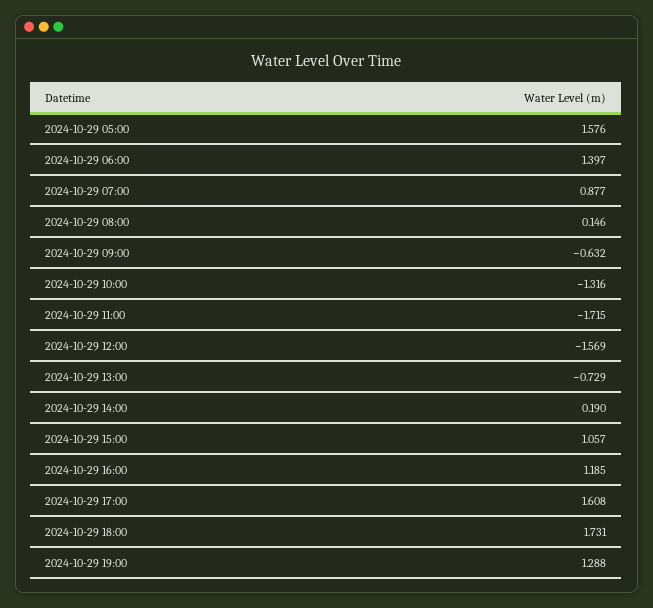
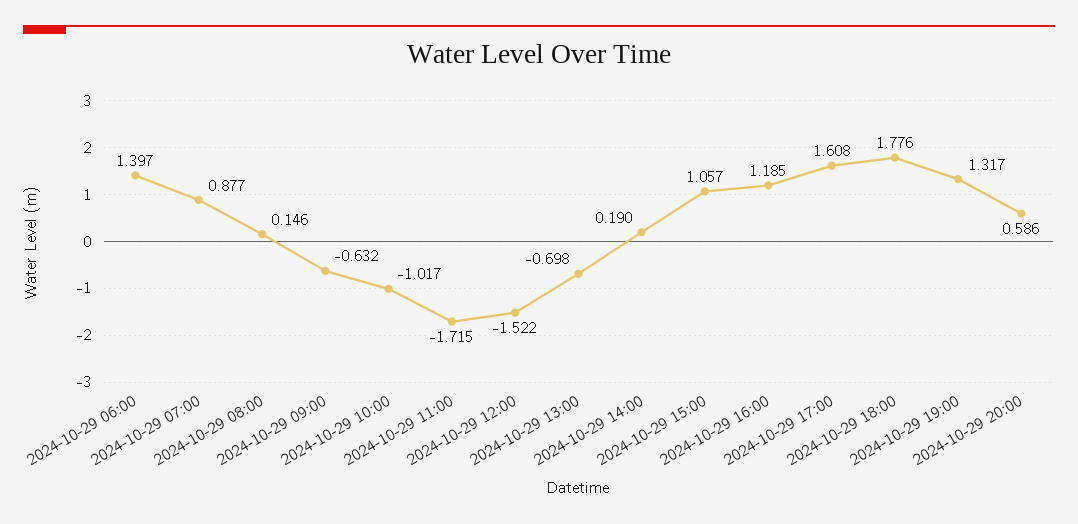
2024-10-29 05:00: 1.576 -> none
2024-10-29 10:00: -1.316 -> -1.017
2024-10-29 12:00: -1.569 -> -1.522
2024-10-29 13:00: -0.729 -> -0.698
2024-10-29 18:00: 1.731 -> 1.776
2024-10-29 19:00: 1.288 -> 1.317
2024-10-29 20:00: none -> 0.586

